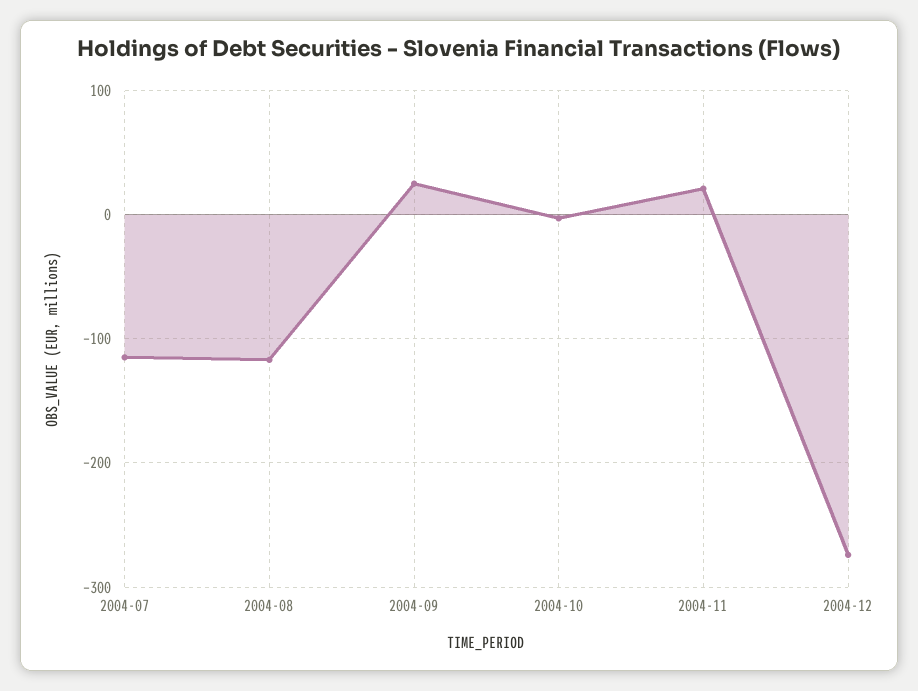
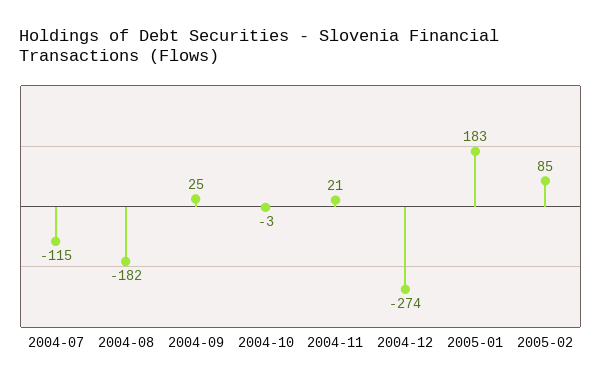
2004-08: -120 -> -182
2005-01: none -> 183
2005-02: none -> 85

